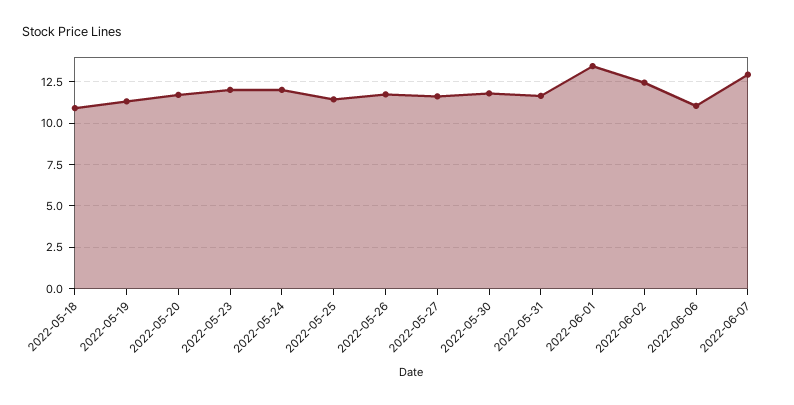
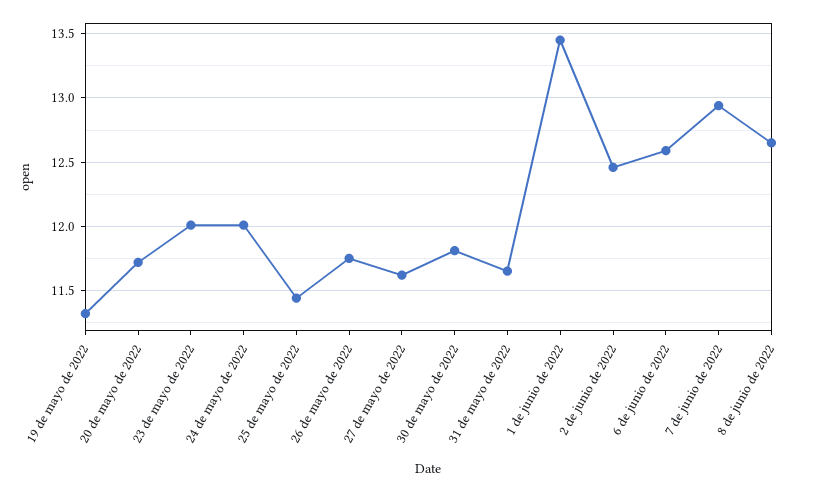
2022-05-18: 11 -> none
2022-06-06: 11 -> 12.6
8 de junio de 2022: none -> 12.65

